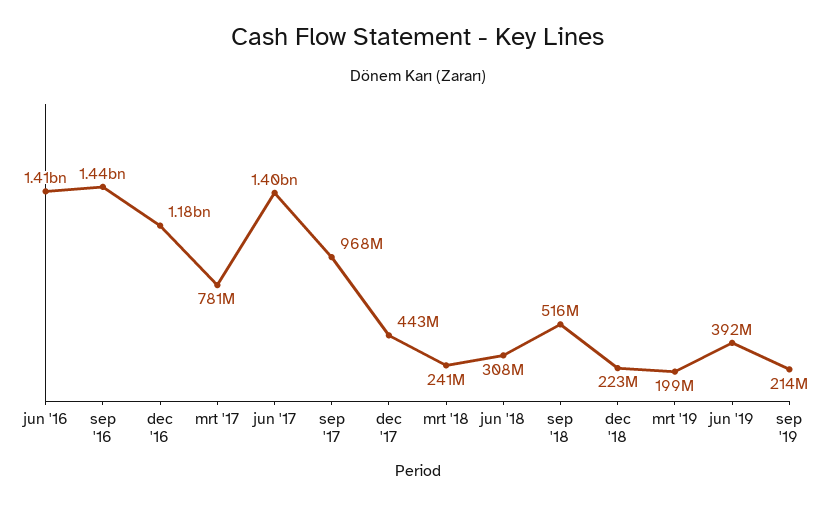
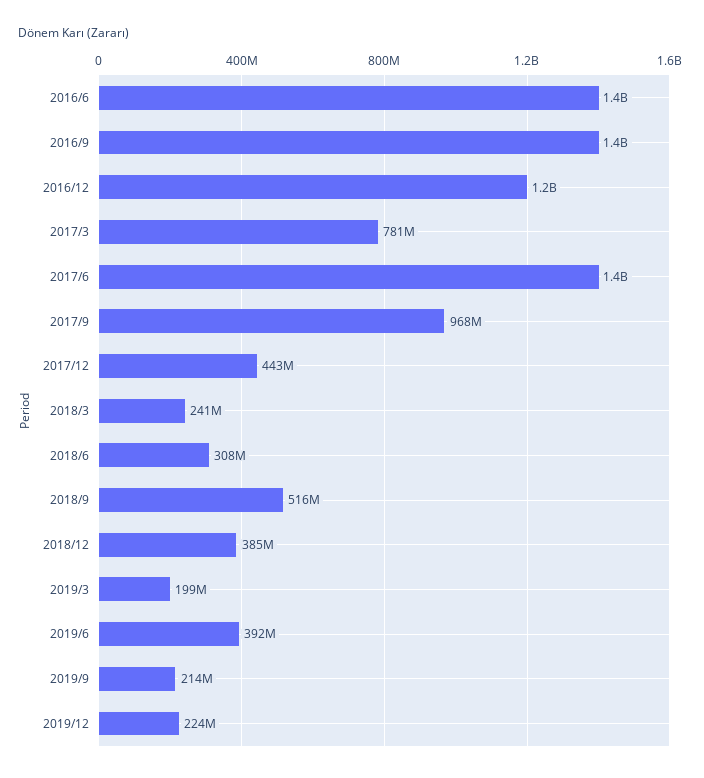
dec '18: 223000000 -> 385000000
2019/12: none -> 224000000

